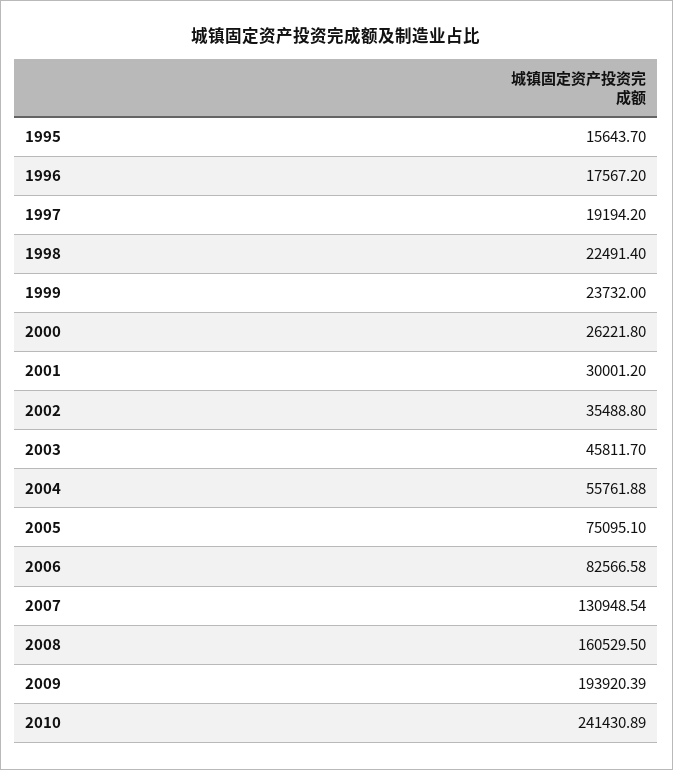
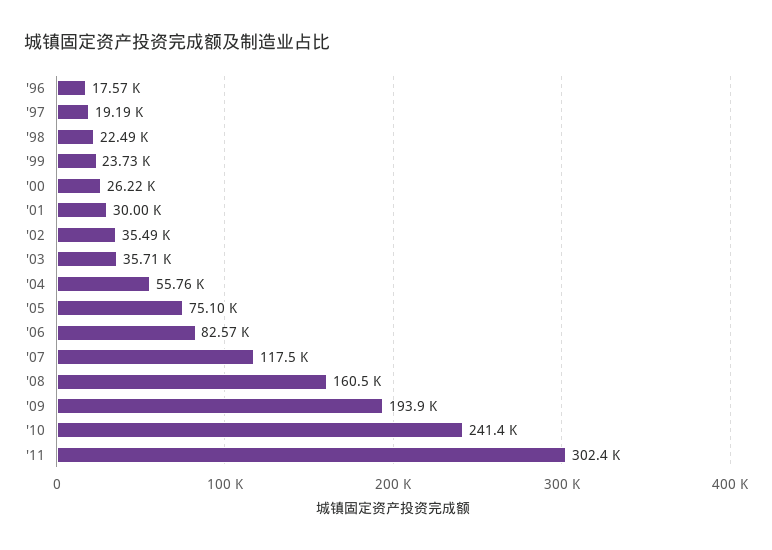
1995: 15643.7 -> none
2003: 45811.7 -> 35710
2007: 130948.54 -> 117500
'11: none -> 302400

